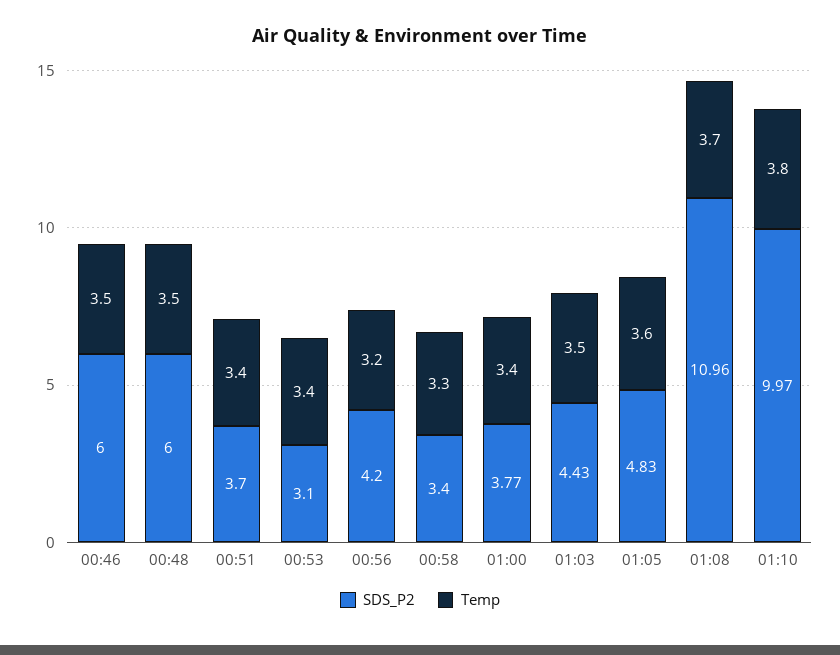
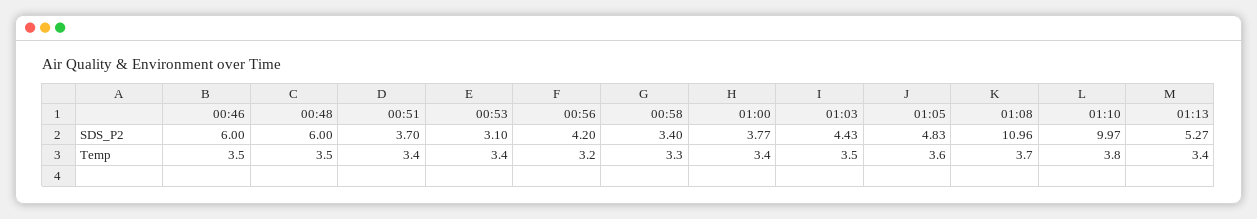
SDS_P2, 01:13: none -> 5.27
Temp, 01:13: none -> 3.4

